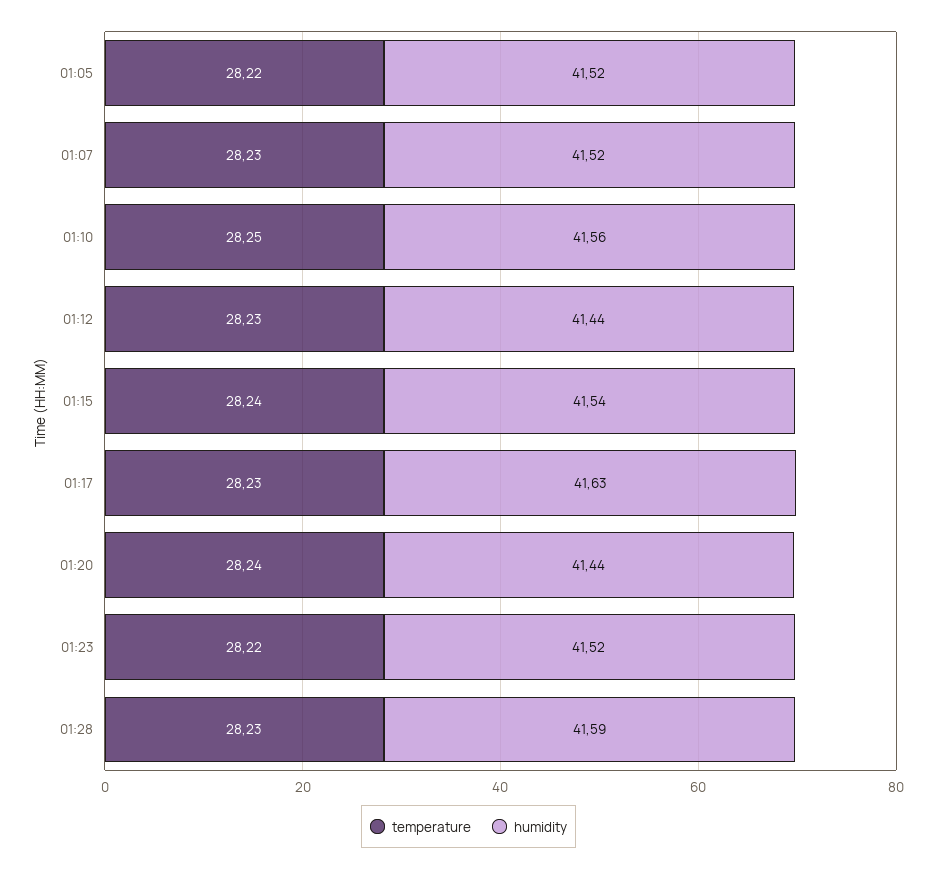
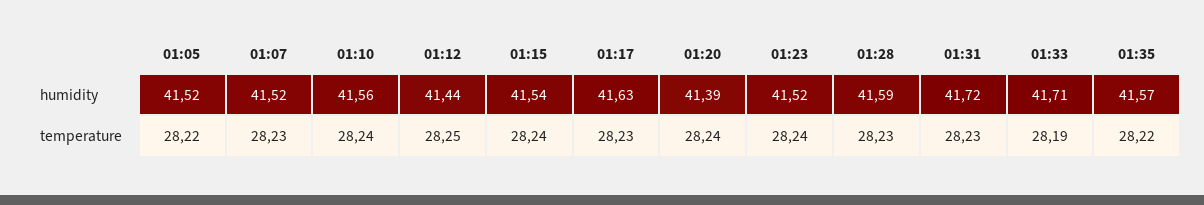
temperature, 01:10: 28.25 -> 28.24
temperature, 01:12: 28.23 -> 28.25
humidity, 01:20: 41.44 -> 41.39
temperature, 01:23: 28.22 -> 28.24
humidity, 01:31: none -> 41.72
humidity, 01:33: none -> 41.71
humidity, 01:35: none -> 41.57
temperature, 01:31: none -> 28.23
temperature, 01:33: none -> 28.19
temperature, 01:35: none -> 28.22

